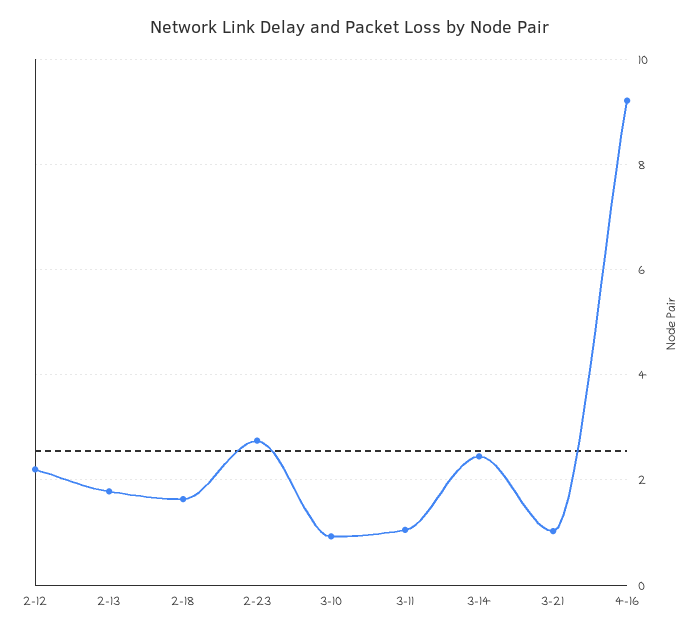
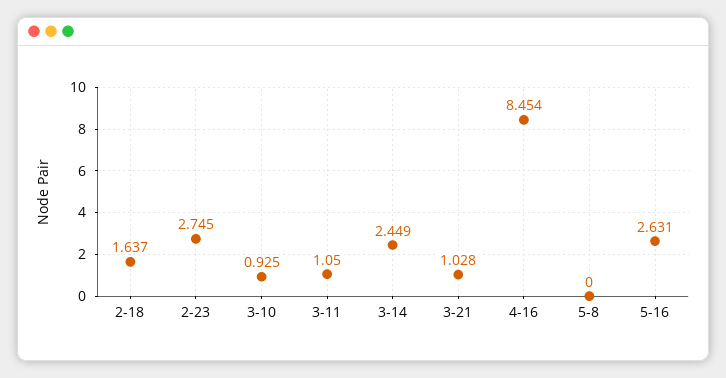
2-12: 2.2 -> none
2-13: 1.8 -> none
4-16: 9.2 -> 8.454
5-8: none -> 0
5-16: none -> 2.631

